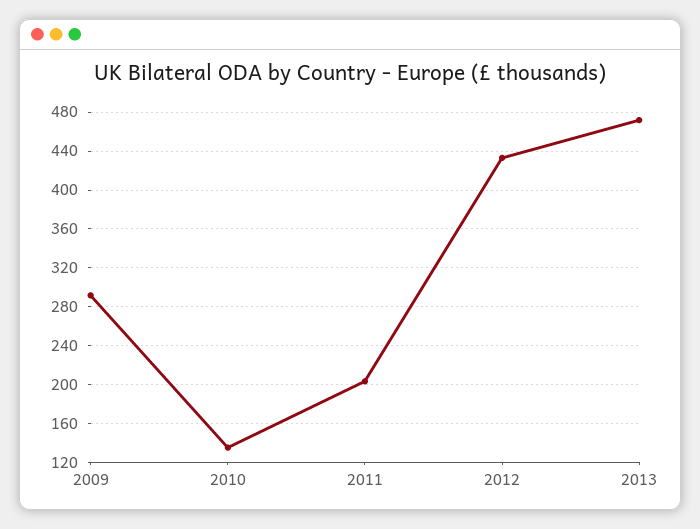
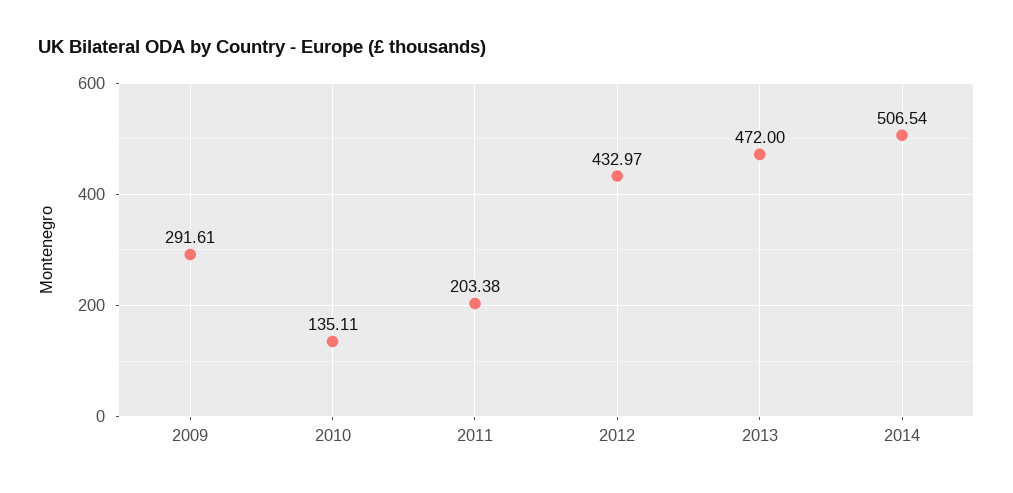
2014: none -> 506.54

